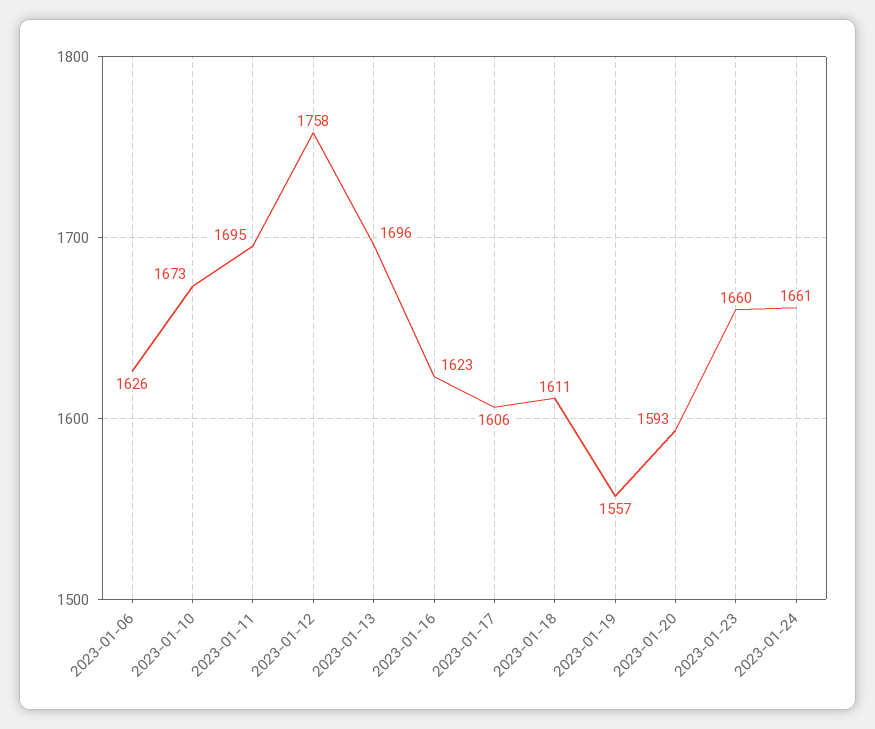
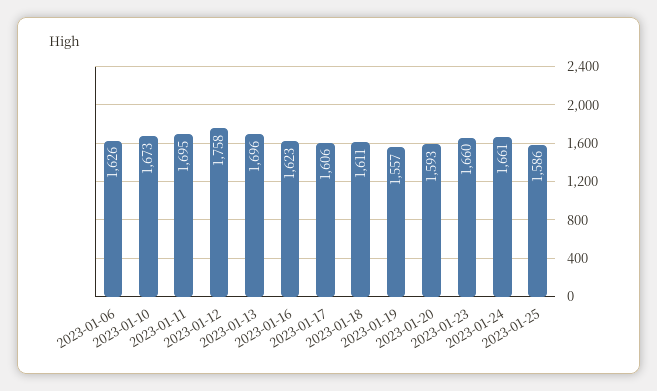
2023-01-25: none -> 1586

